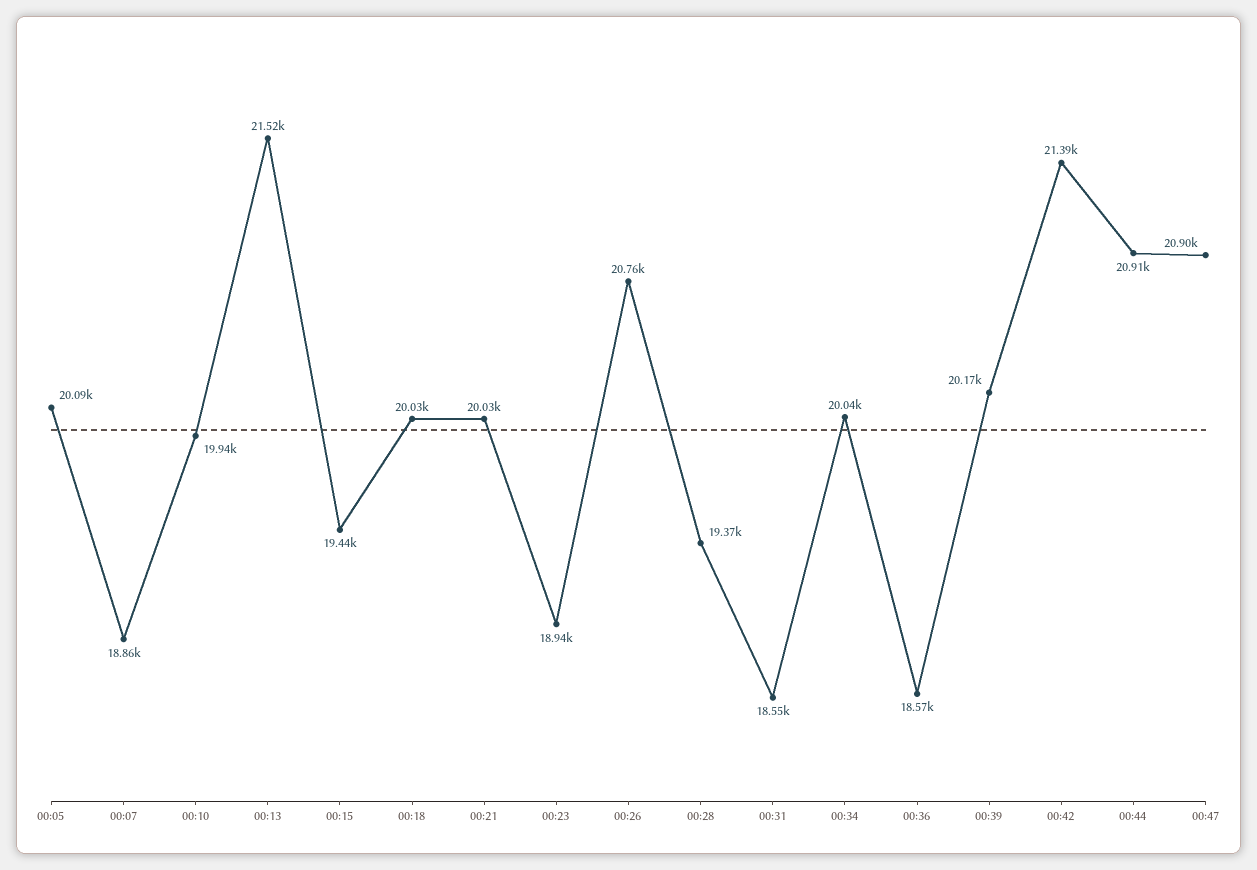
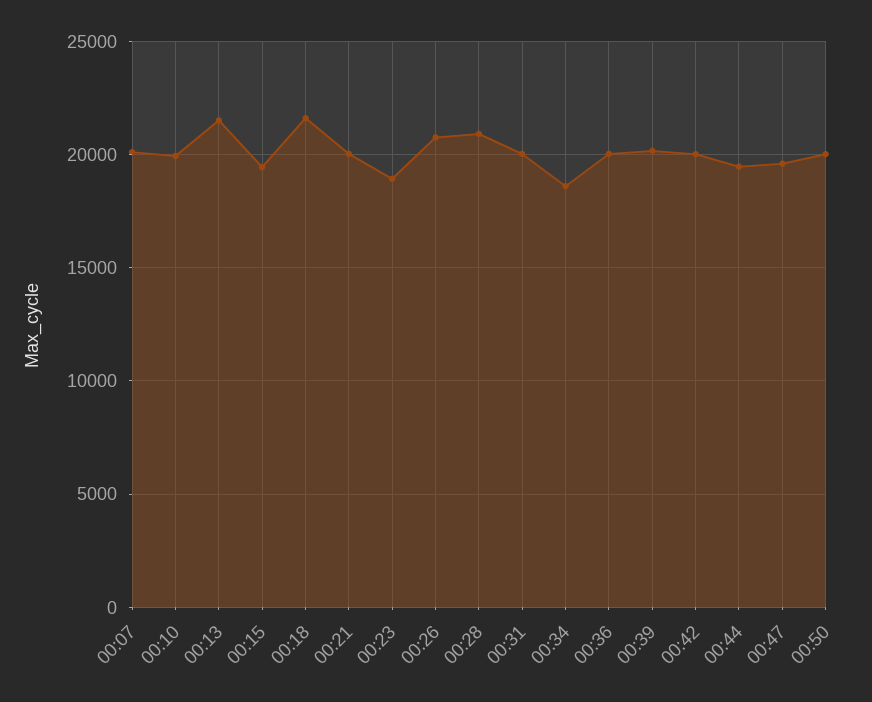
00:05: 20090 -> none
00:07: 18860 -> 20000
00:18: 20030 -> 21500
00:28: 19370 -> 21000
00:31: 18550 -> 20000
00:34: 20040 -> 18500
00:36: 18570 -> 20000
00:42: 21390 -> 20000
00:44: 20910 -> 19500
00:47: 20900 -> 19500
00:50: none -> 20000

